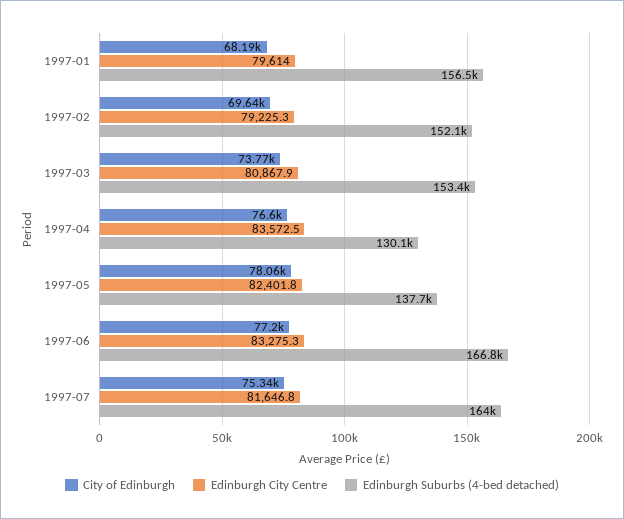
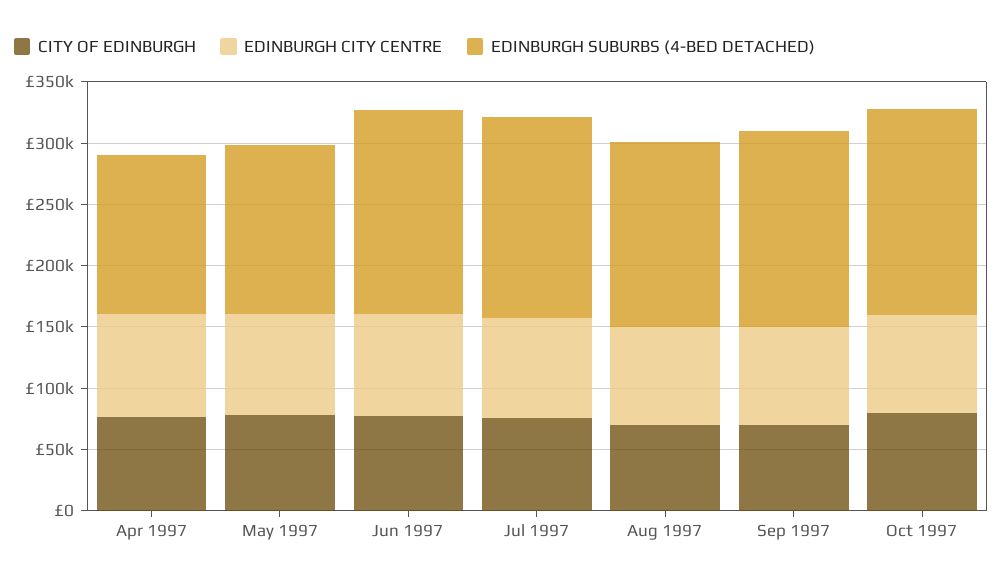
City of Edinburgh, 1997-01: 68190 -> none
Edinburgh City Centre, 1997-01: 79614 -> none
Edinburgh Suburbs (4-bed detached), 1997-01: 156500 -> none
City of Edinburgh, 1997-02: 69640 -> none
Edinburgh City Centre, 1997-02: 79225.3 -> none
Edinburgh Suburbs (4-bed detached), 1997-02: 152100 -> none
City of Edinburgh, 1997-03: 73770 -> none
Edinburgh City Centre, 1997-03: 80867.9 -> none
Edinburgh Suburbs (4-bed detached), 1997-03: 153400 -> none
City of Edinburgh, Aug 1997: none -> 70000
Edinburgh City Centre, Aug 1997: none -> 80000
Edinburgh Suburbs (4-bed detached), Aug 1997: none -> 150000
City of Edinburgh, Sep 1997: none -> 70000
Edinburgh City Centre, Sep 1997: none -> 80000
Edinburgh Suburbs (4-bed detached), Sep 1997: none -> 160000
City of Edinburgh, Oct 1997: none -> 80000
Edinburgh City Centre, Oct 1997: none -> 80000
Edinburgh Suburbs (4-bed detached), Oct 1997: none -> 170000

